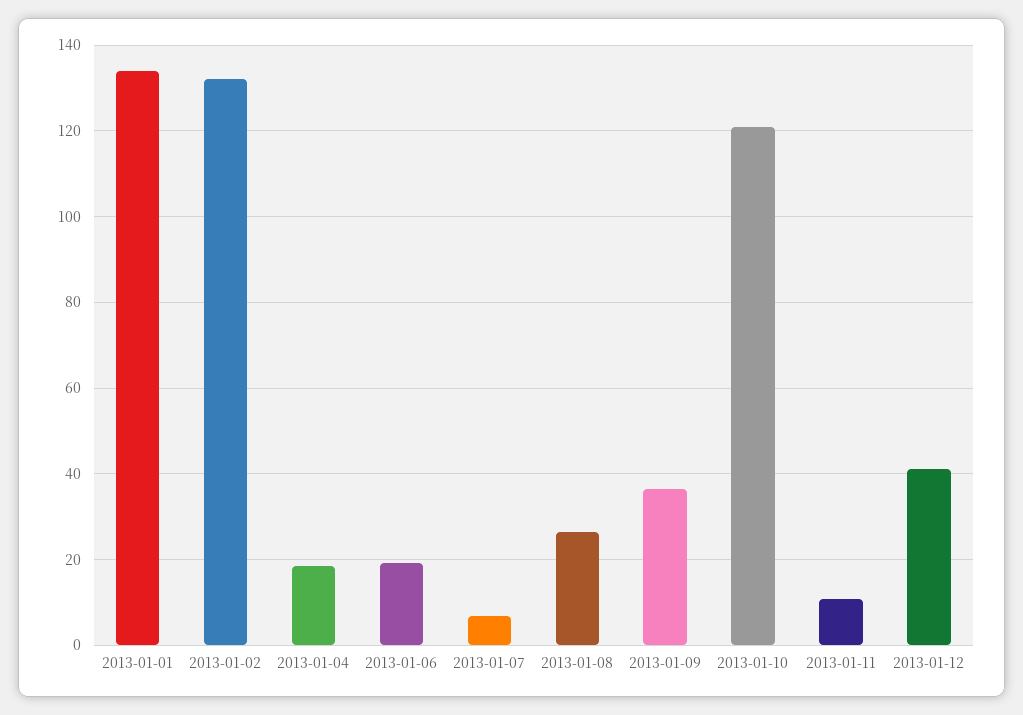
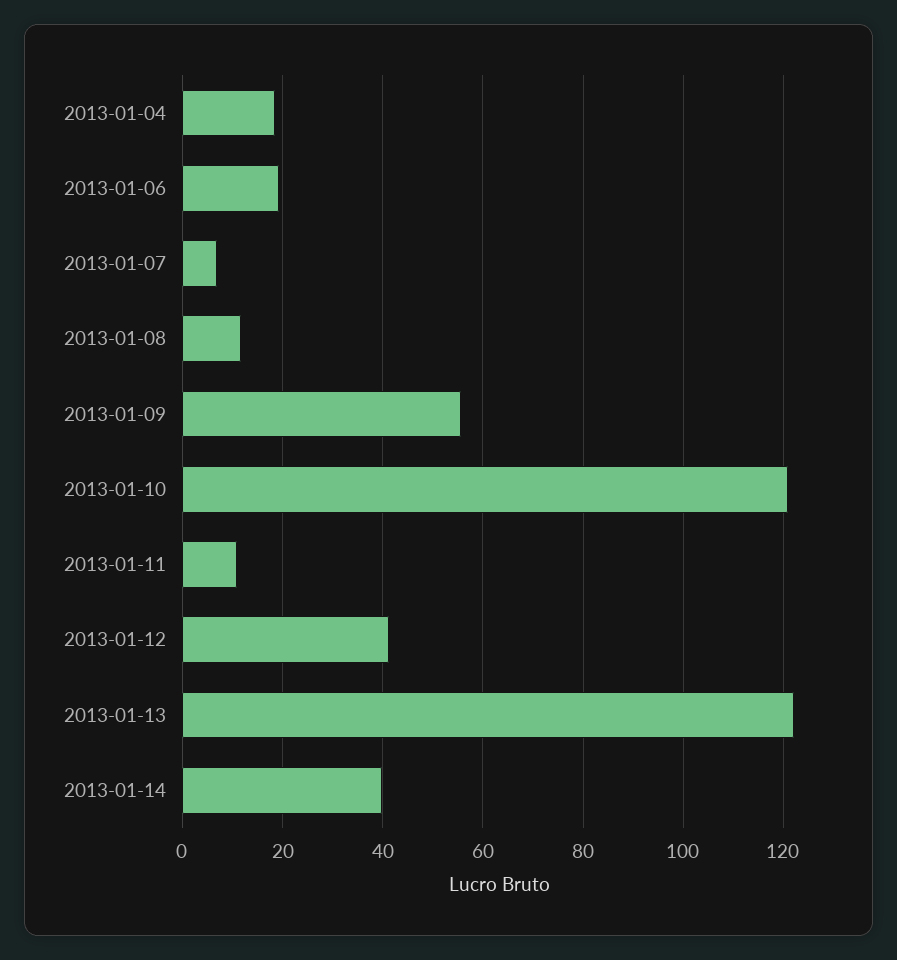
2013-01-01: 134 -> none
2013-01-02: 132 -> none
2013-01-08: 26 -> 12
2013-01-09: 36 -> 56
2013-01-13: none -> 122
2013-01-14: none -> 40

